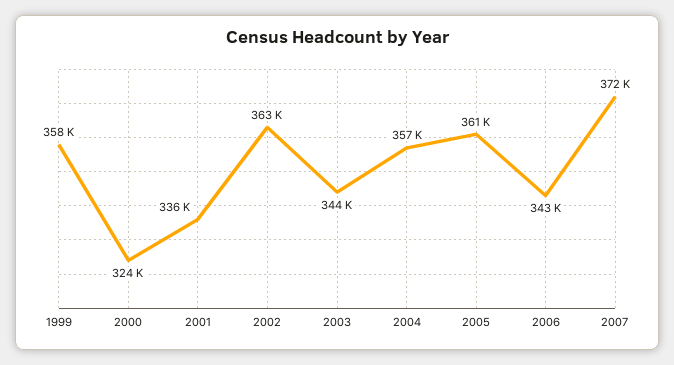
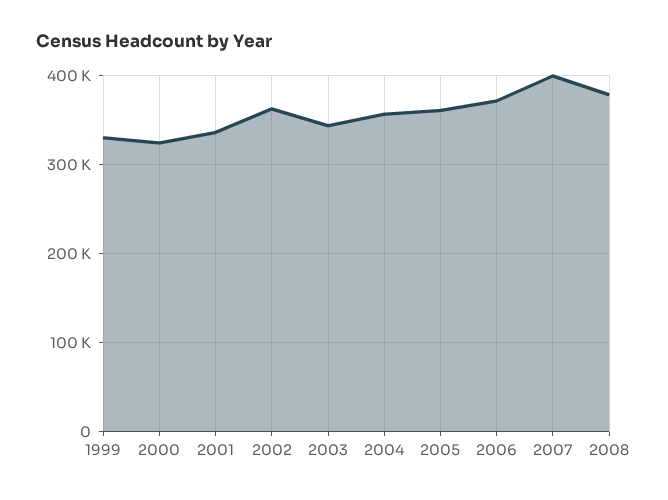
1999: 358000 -> 330000
2006: 343000 -> 370000
2007: 372000 -> 400000
2008: none -> 380000

